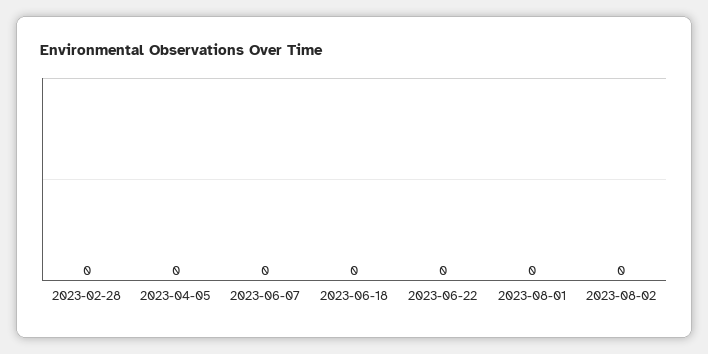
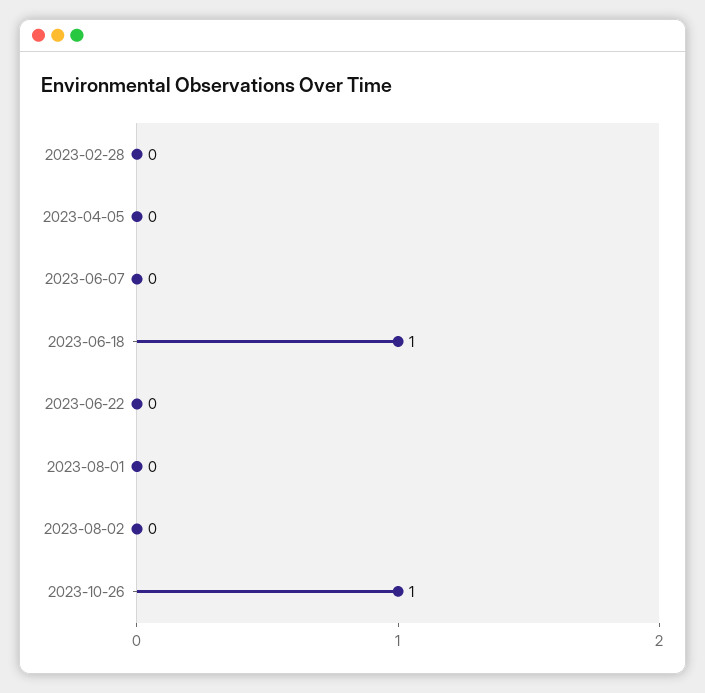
2023-06-18: 0 -> 1
2023-10-26: none -> 1

